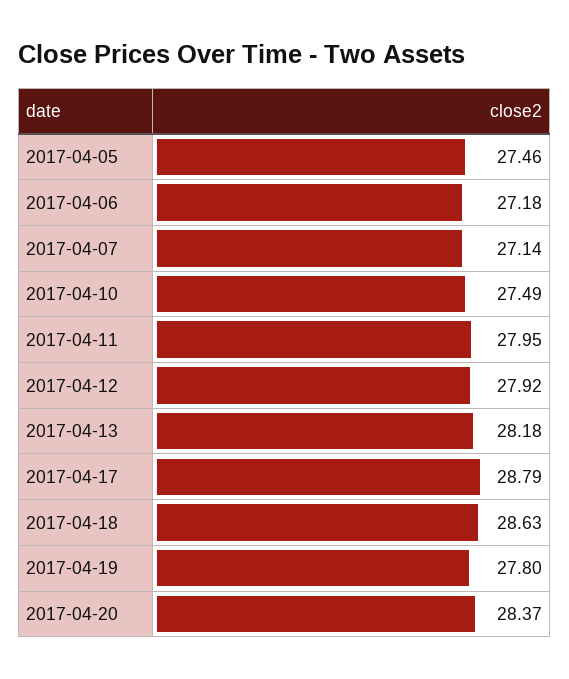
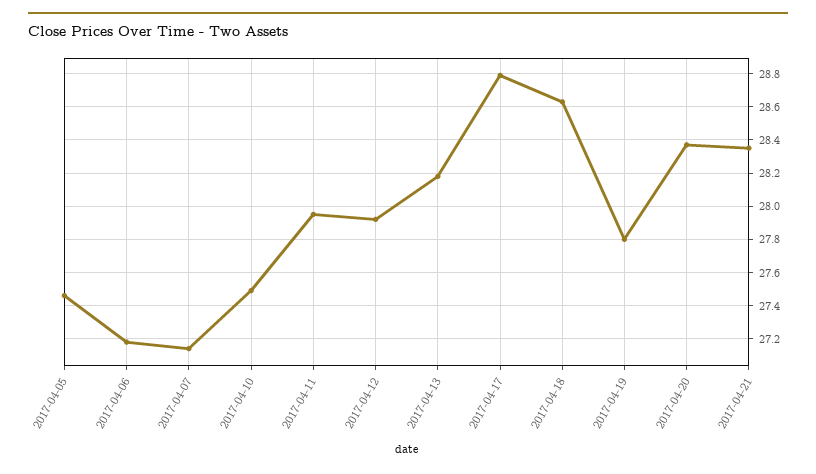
2017-04-21: none -> 28.35

